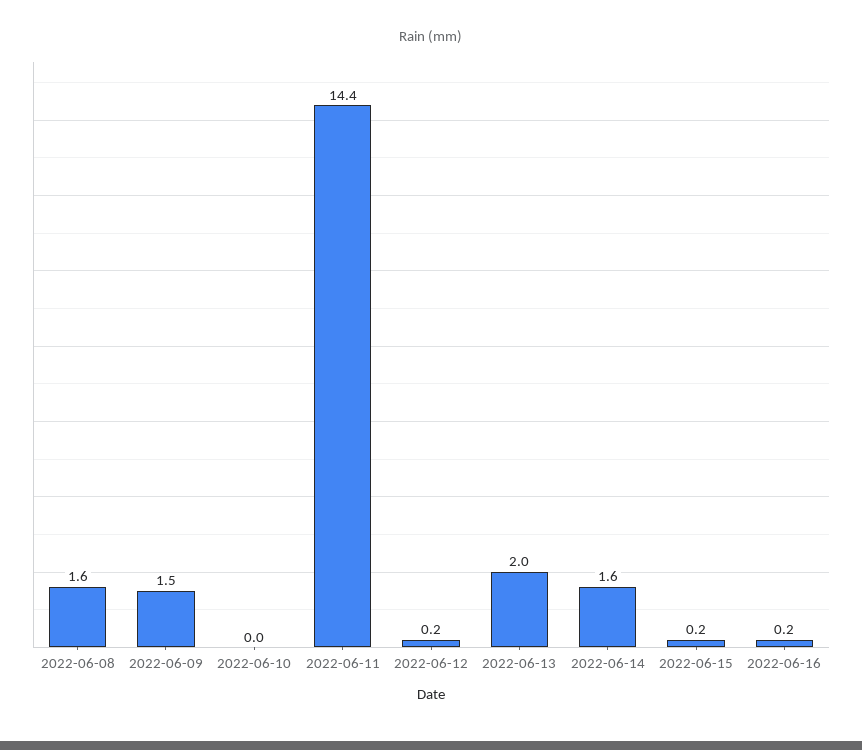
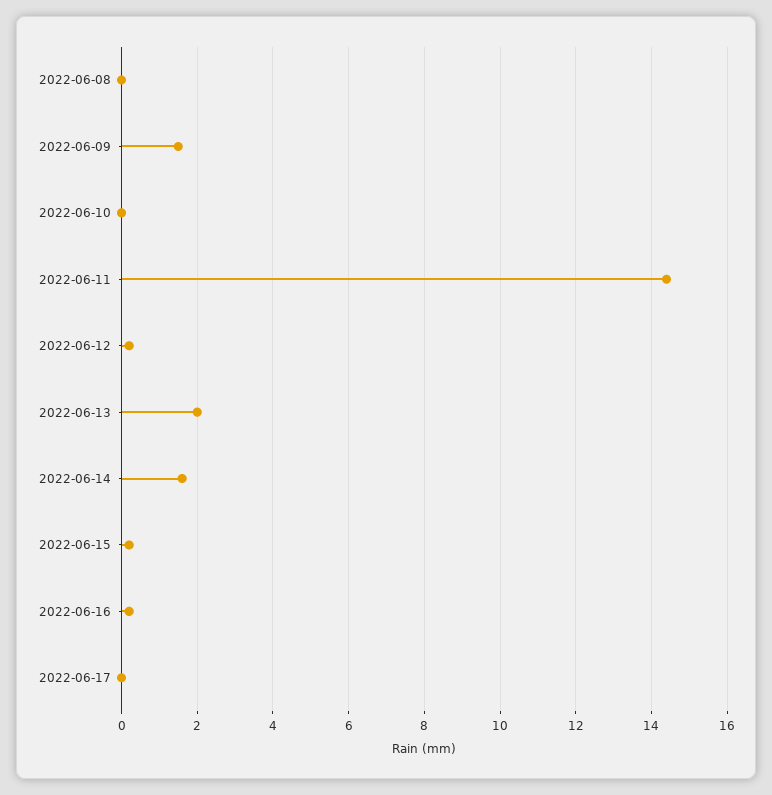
2022-06-08: 1.6 -> 0
2022-06-17: none -> 0

